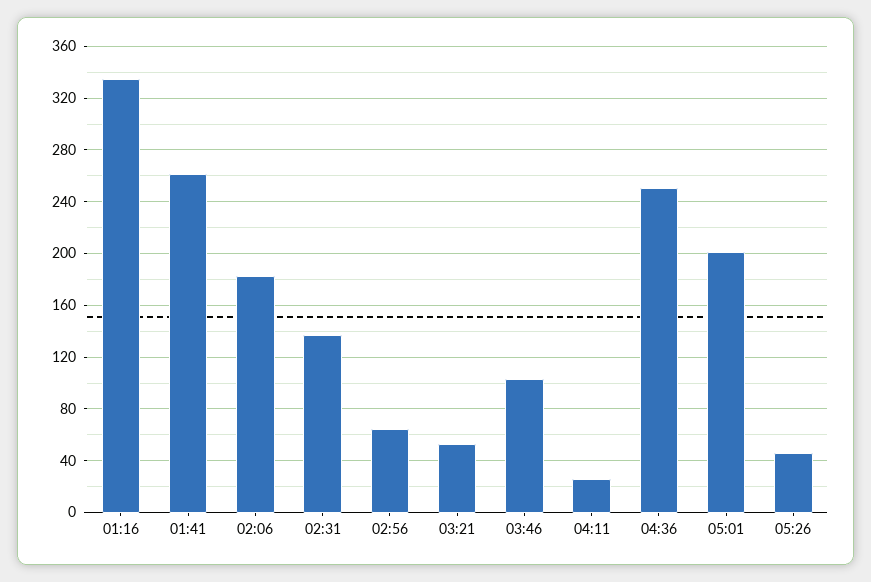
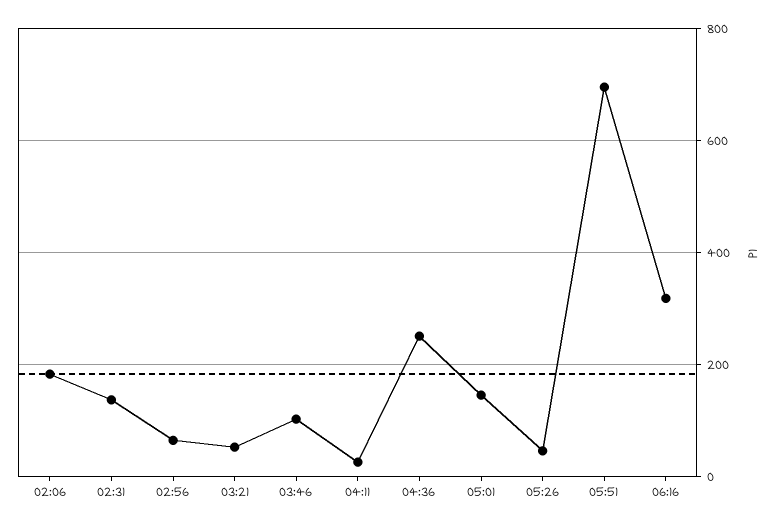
01:16: 335 -> none
01:41: 260 -> none
05:01: 200 -> 140
05:51: none -> 700
06:16: none -> 320

